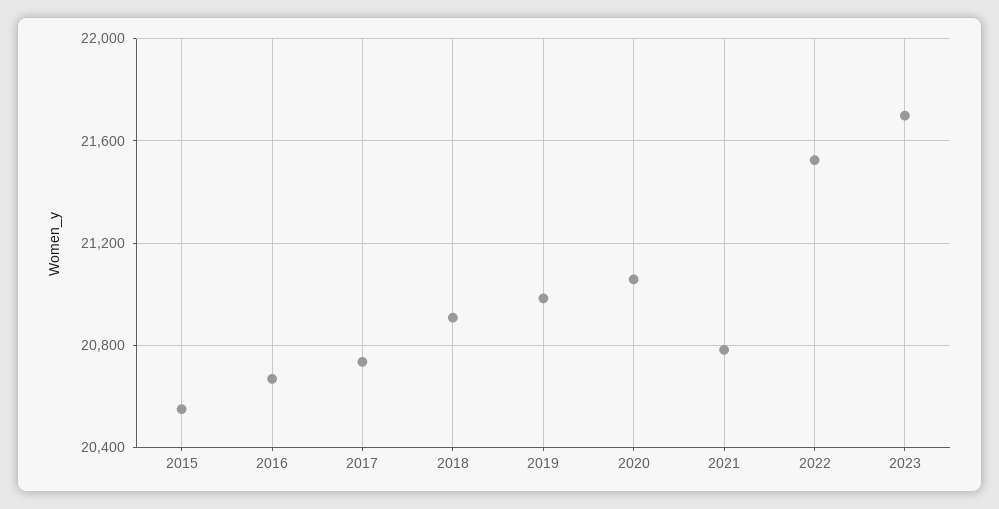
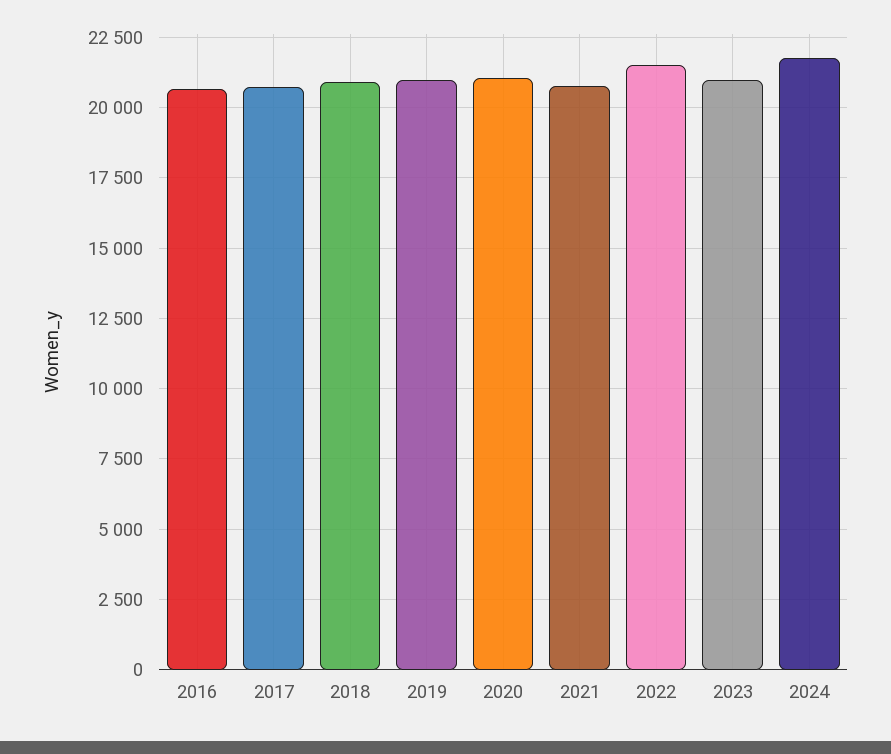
2015: 20550 -> none
2023: 21700 -> 21000
2024: none -> 21750

